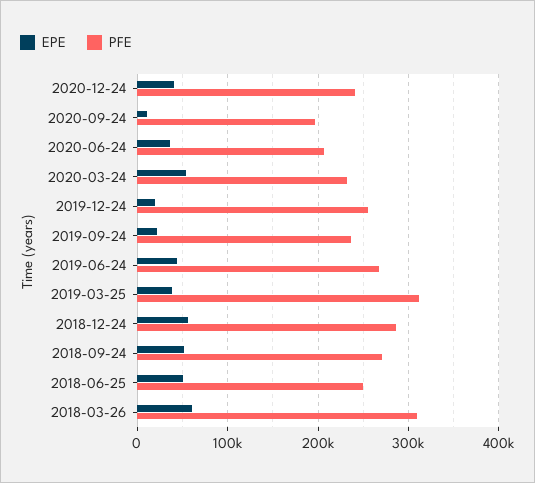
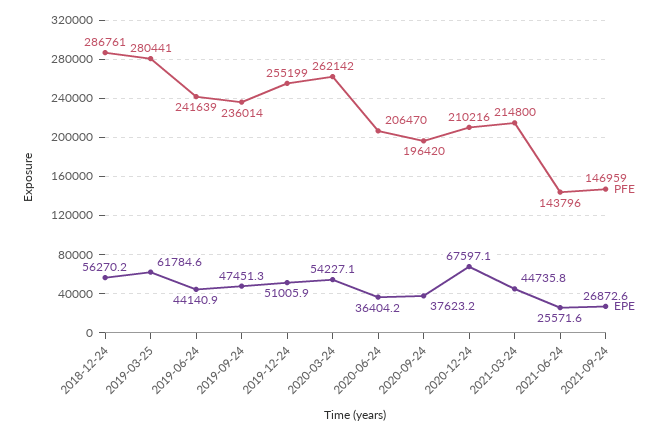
EPE, 2020-12-24: 40000 -> 67597.1
PFE, 2020-12-24: 240000 -> 210216
EPE, 2020-09-24: 10000 -> 37623.2
PFE, 2020-03-24: 230000 -> 262142
EPE, 2019-12-24: 20000 -> 51005.9
EPE, 2019-09-24: 20000 -> 47451.3
PFE, 2019-06-24: 270000 -> 241639
EPE, 2019-03-25: 40000 -> 61784.6
PFE, 2019-03-25: 310000 -> 280441
EPE, 2018-09-24: 50000 -> none
PFE, 2018-09-24: 270000 -> none
EPE, 2018-06-25: 50000 -> none
PFE, 2018-06-25: 250000 -> none
EPE, 2018-03-26: 60000 -> none
PFE, 2018-03-26: 310000 -> none
PFE, 2021-03-24: none -> 214800
EPE, 2021-03-24: none -> 44735.8
PFE, 2021-06-24: none -> 143796
EPE, 2021-06-24: none -> 25571.6
PFE, 2021-09-24: none -> 146959
EPE, 2021-09-24: none -> 26872.6

